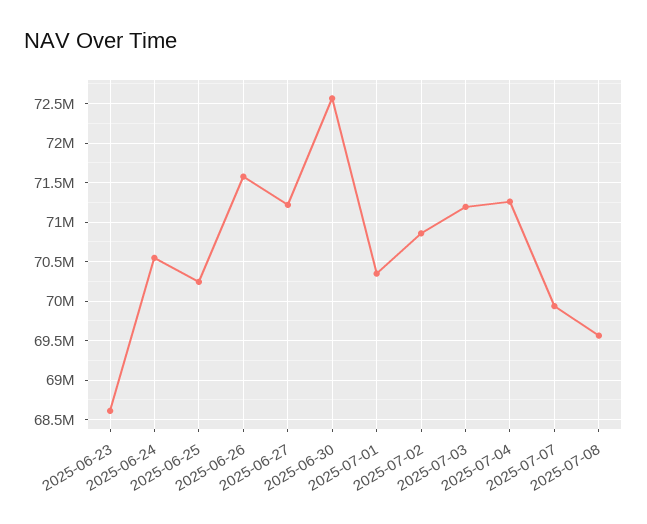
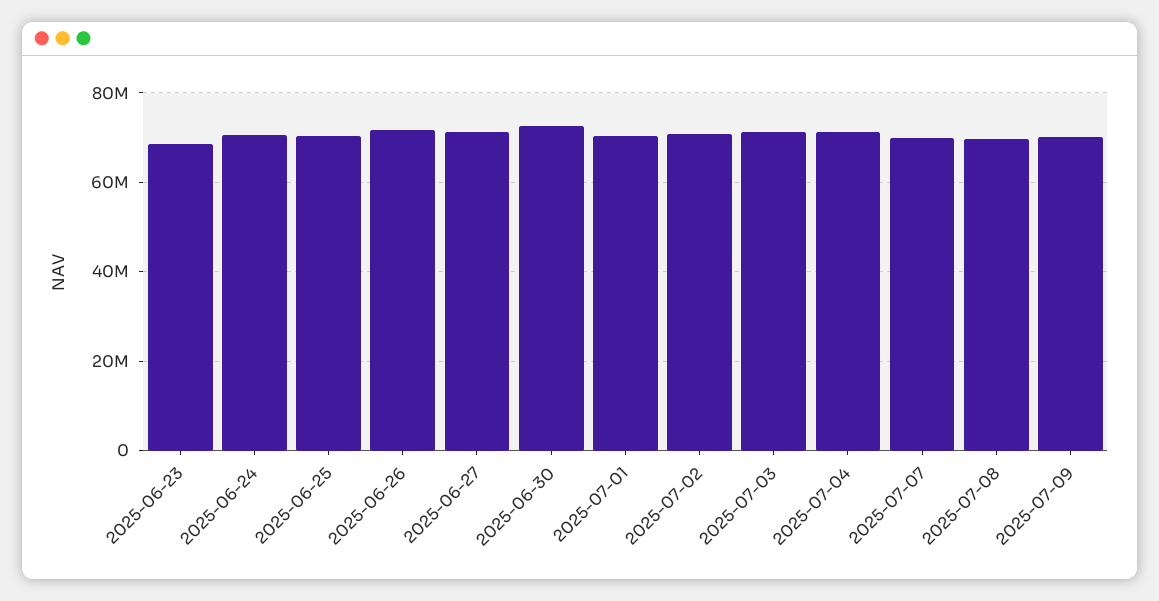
2025-07-09: none -> 70000000

